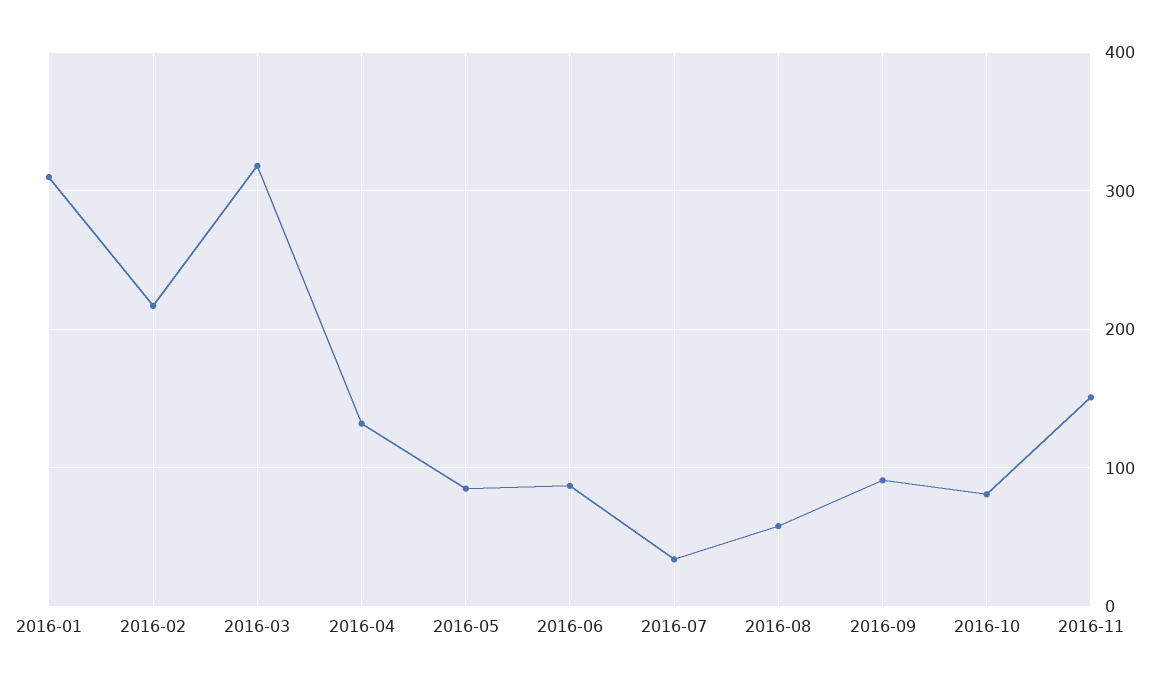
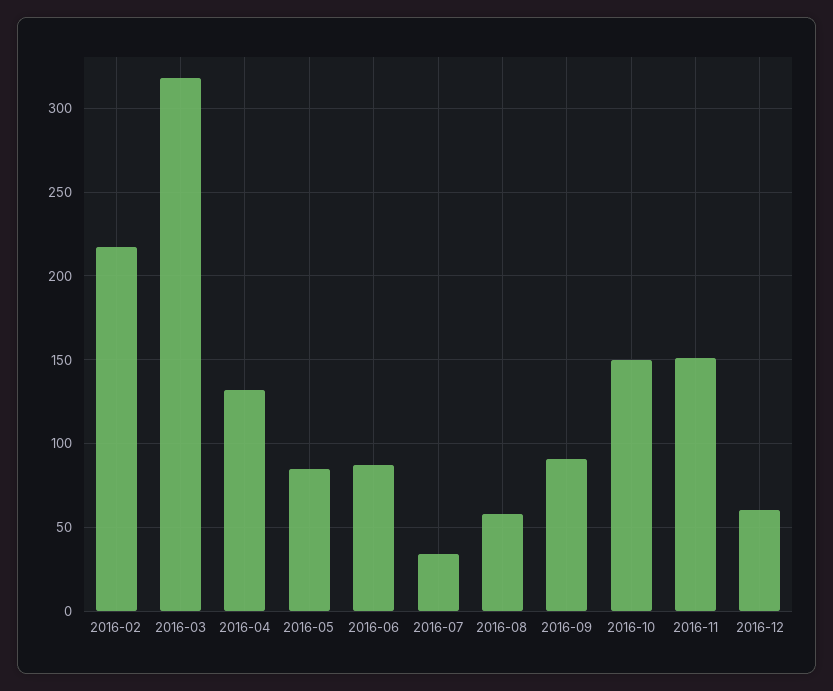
2016-01: 310 -> none
2016-10: 80 -> 150
2016-12: none -> 60

